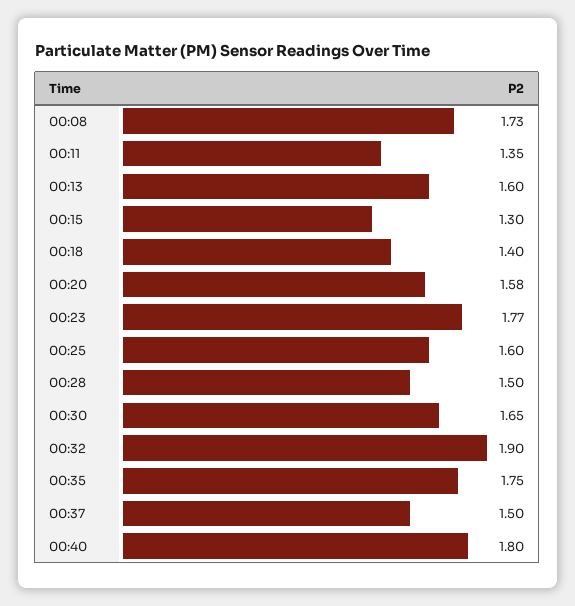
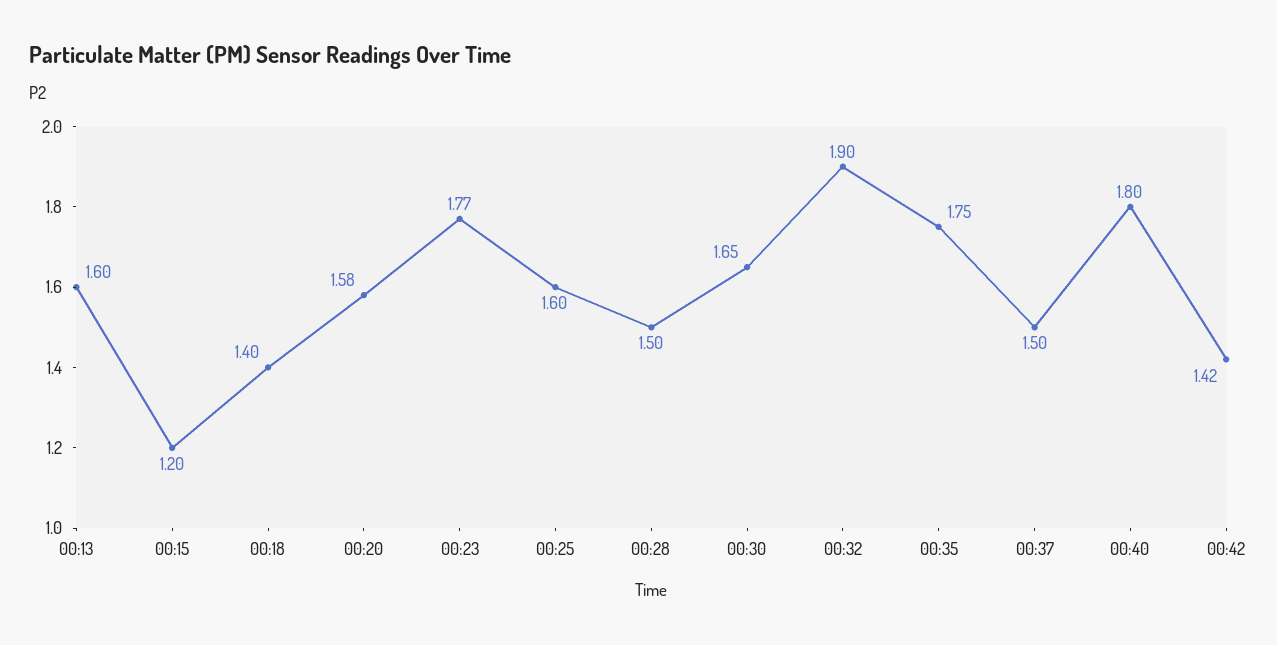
00:08: 1.73 -> none
00:11: 1.35 -> none
00:15: 1.3 -> 1.2
00:42: none -> 1.42

